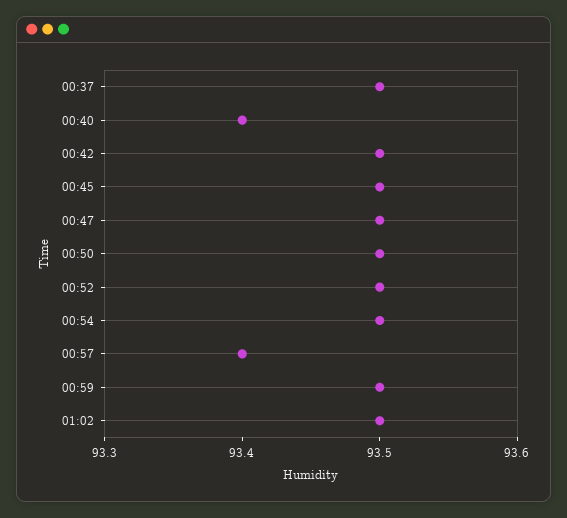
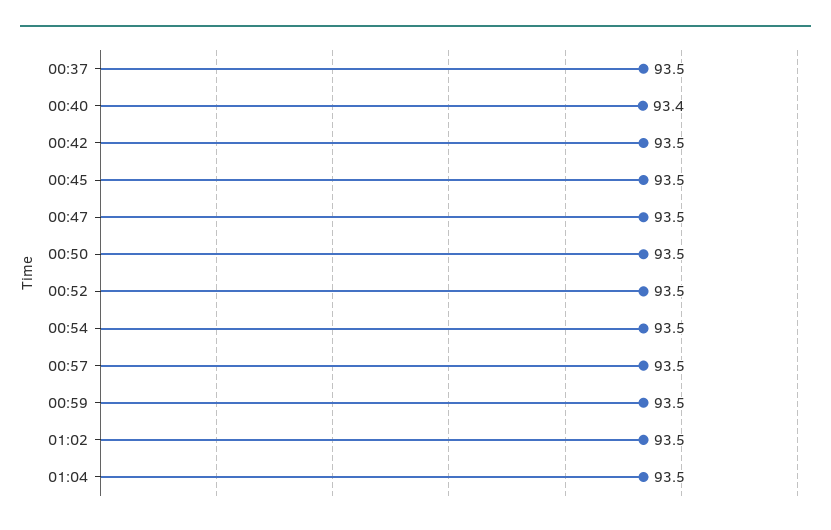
00:57: 93.4 -> 93.5
01:04: none -> 93.5

